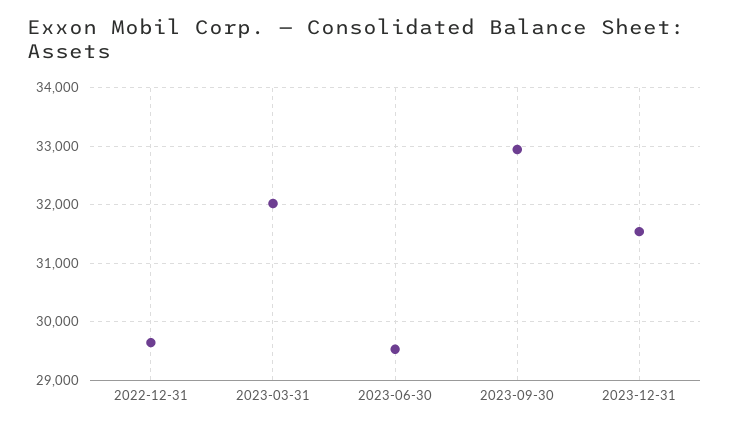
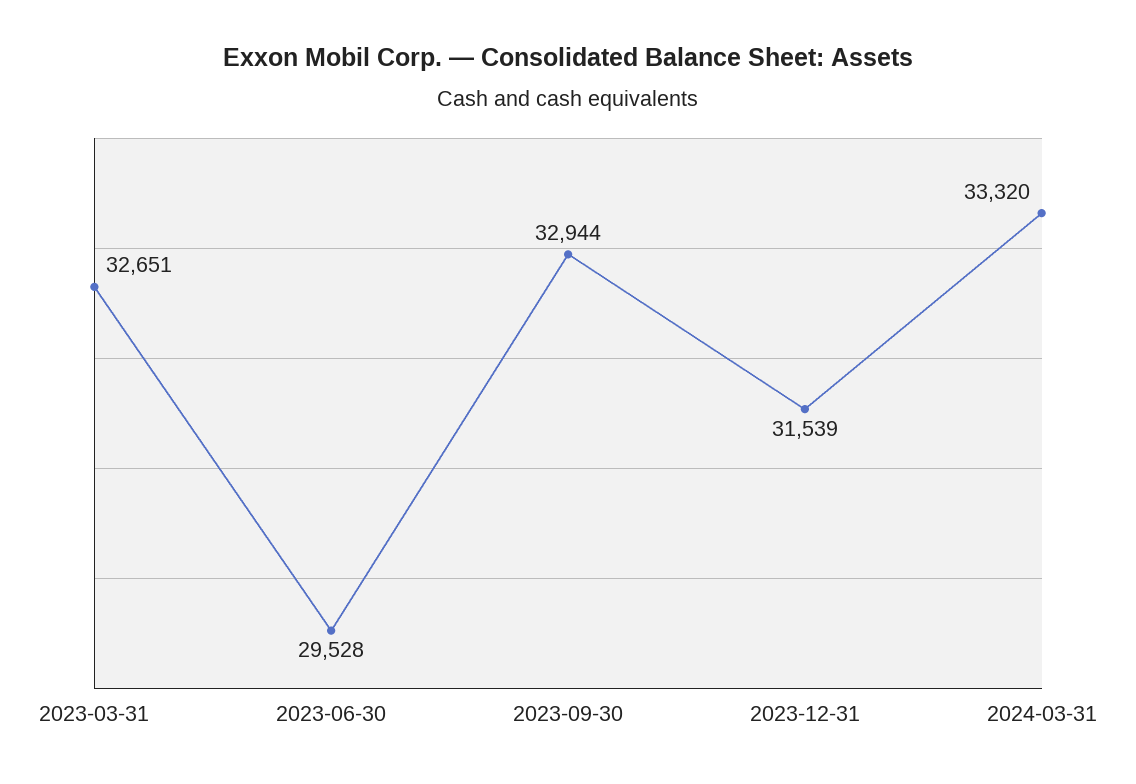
2022-12-31: 29600 -> none
2023-03-31: 32000 -> 32651
2024-03-31: none -> 33320

